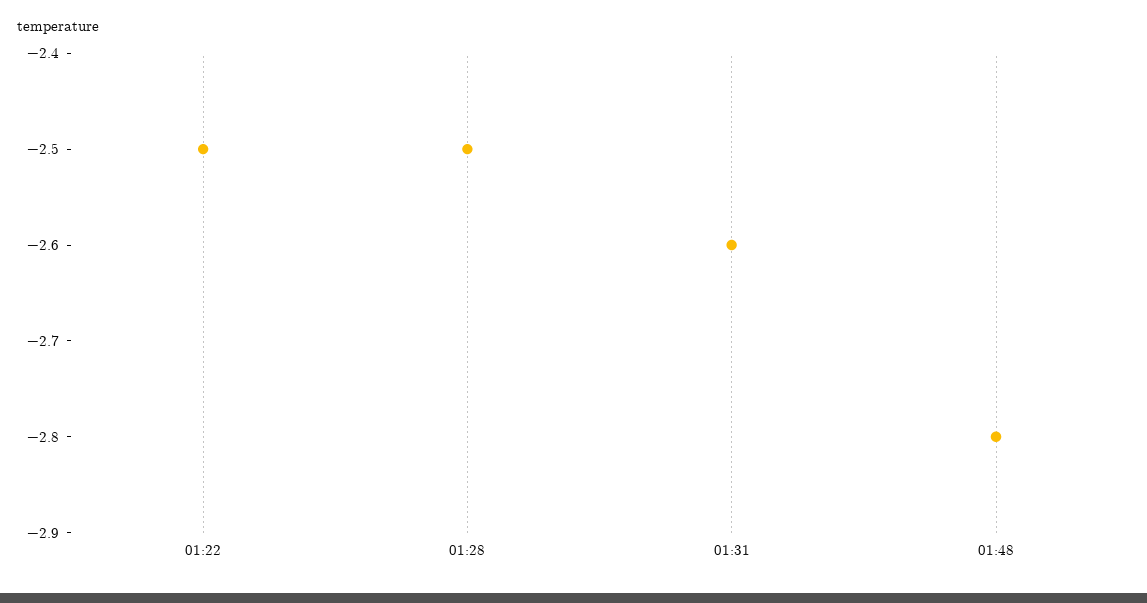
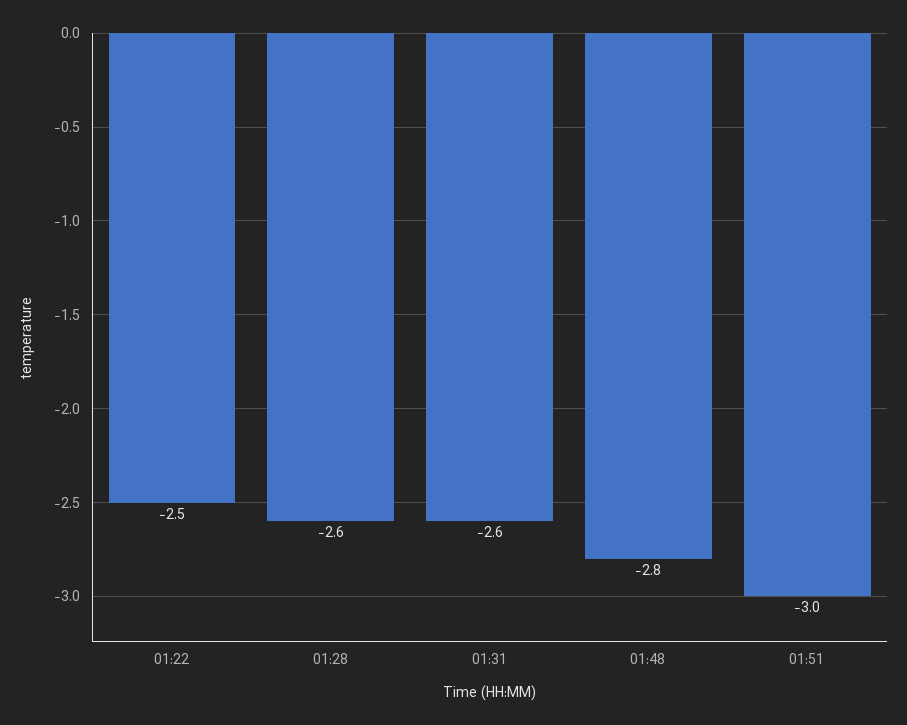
01:28: -2.5 -> -2.6
01:51: none -> -3

